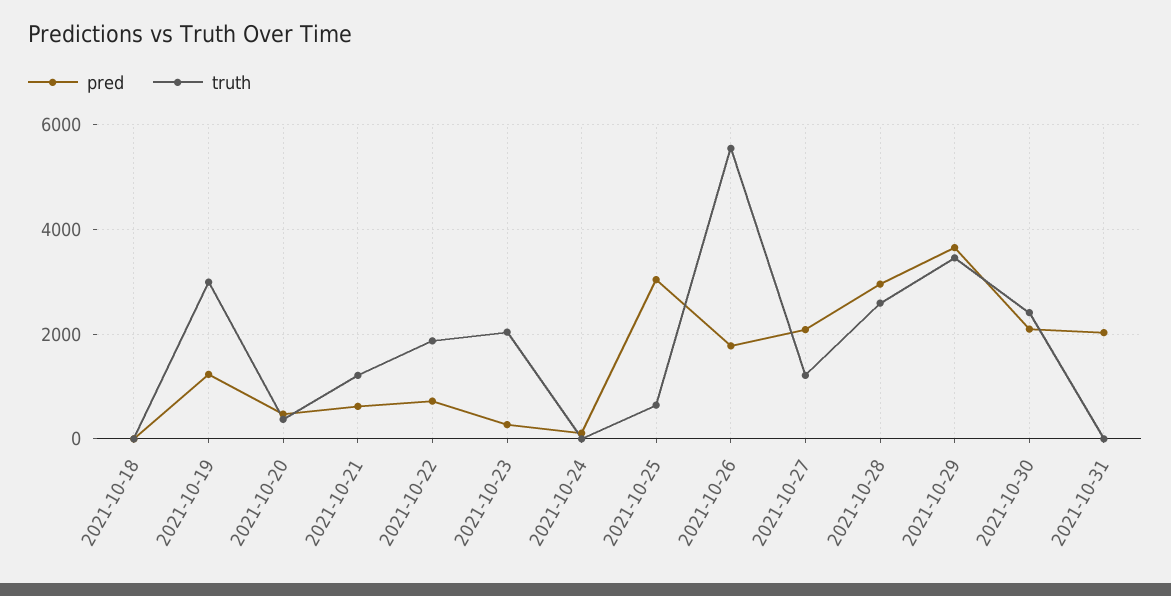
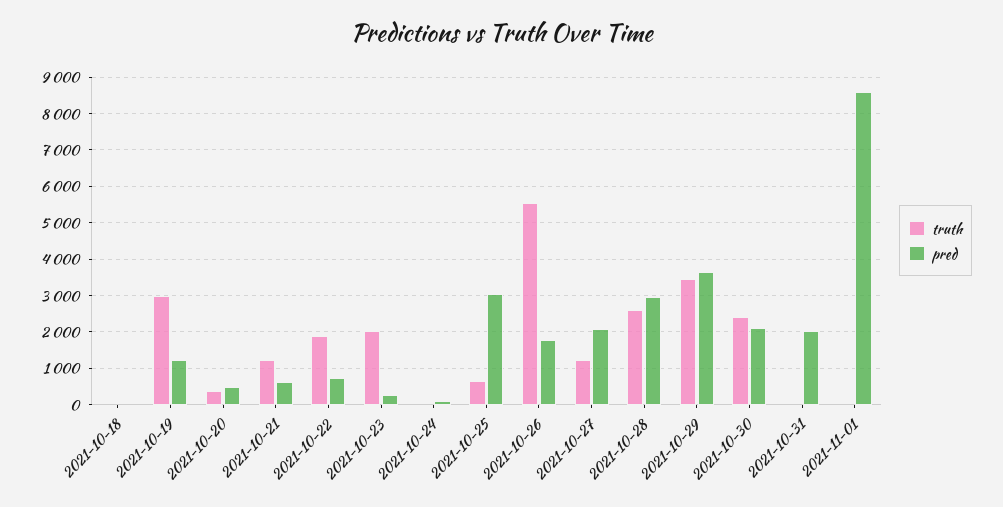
truth, 2021-11-01: none -> 0
pred, 2021-11-01: none -> 8600

